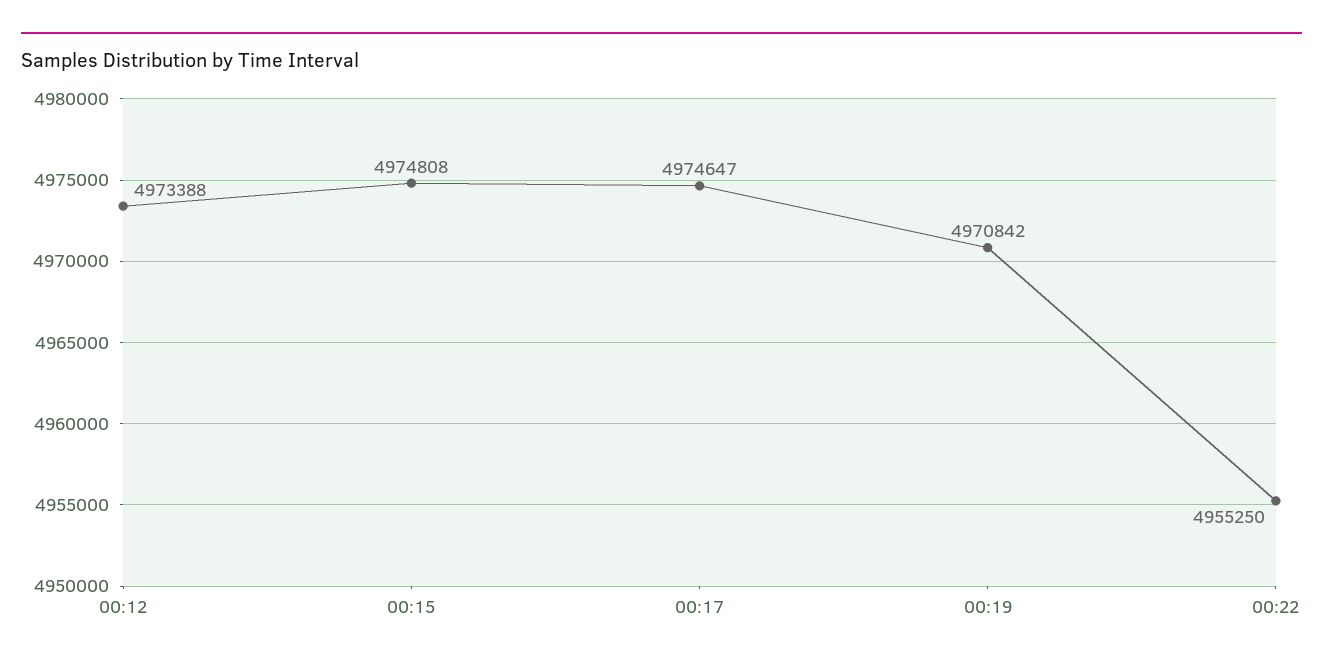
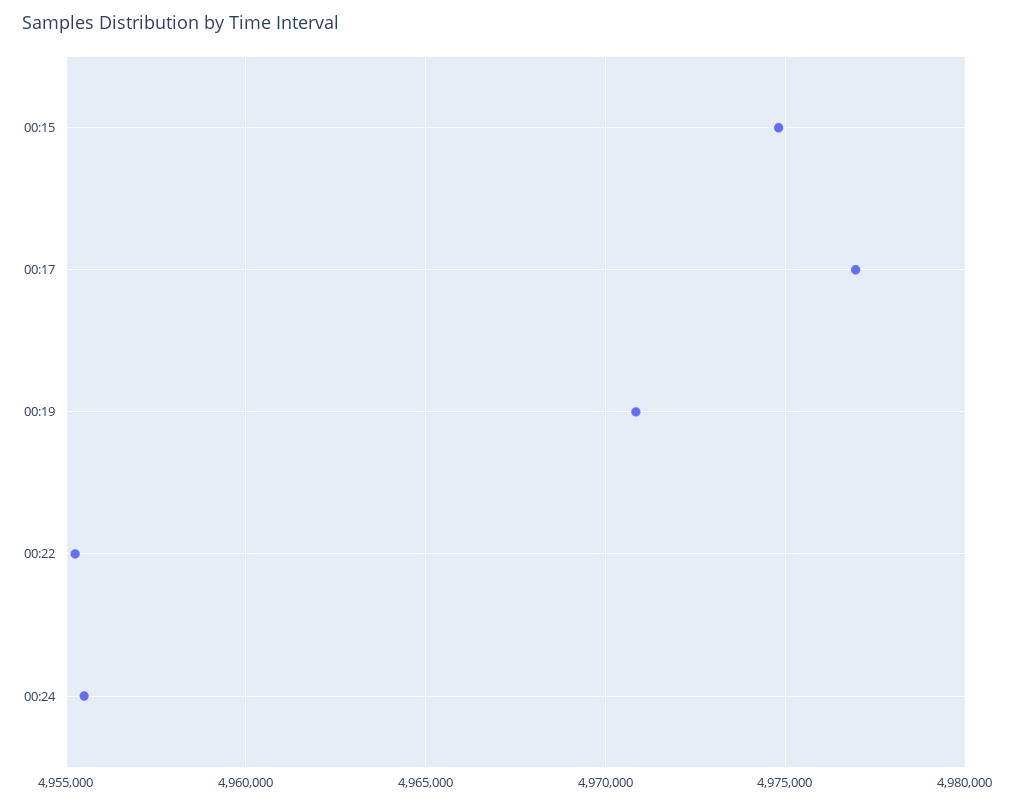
00:12: 4973388 -> none
00:17: 4974647 -> 4977000
00:24: none -> 4955500

